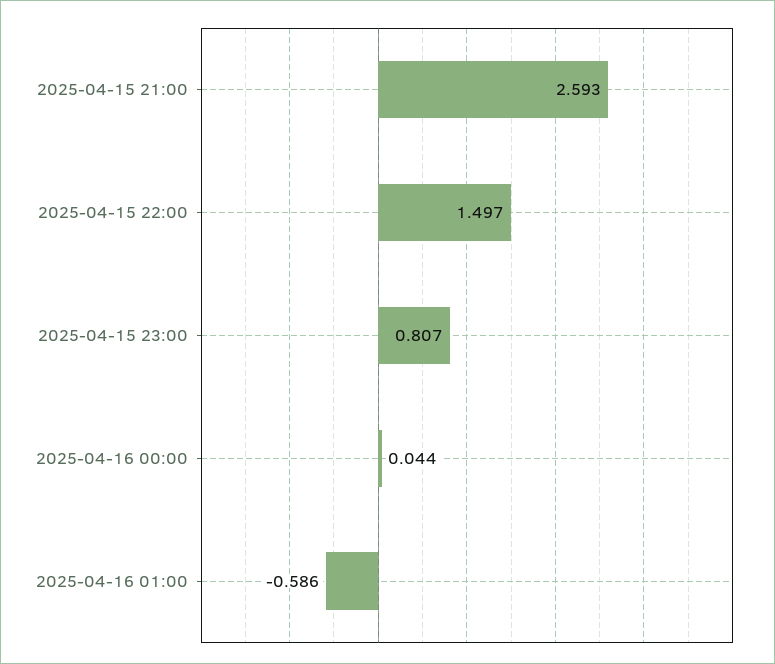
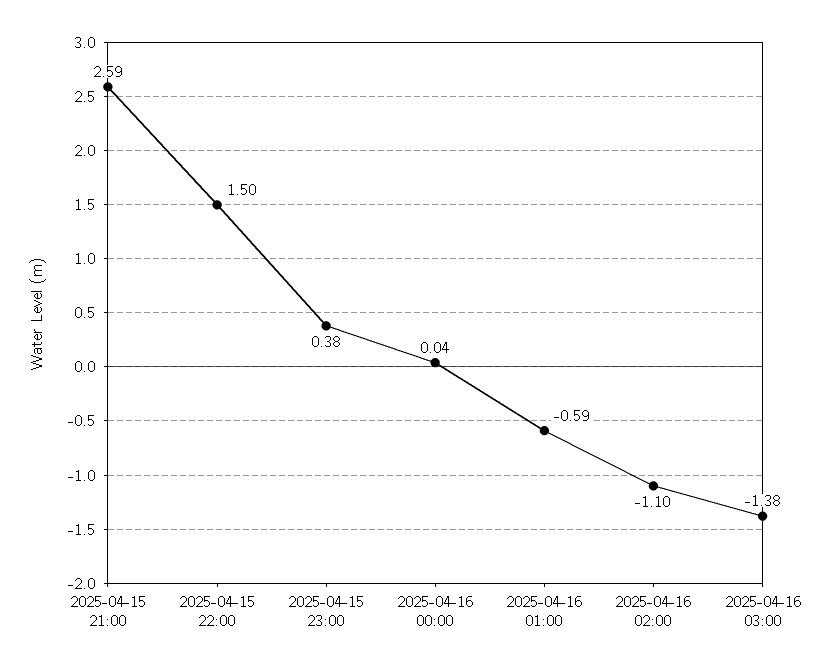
2025-04-15 23:00: 0.807 -> 0.38
2025-04-16 02:00: none -> -1.1
2025-04-16 03:00: none -> -1.38

